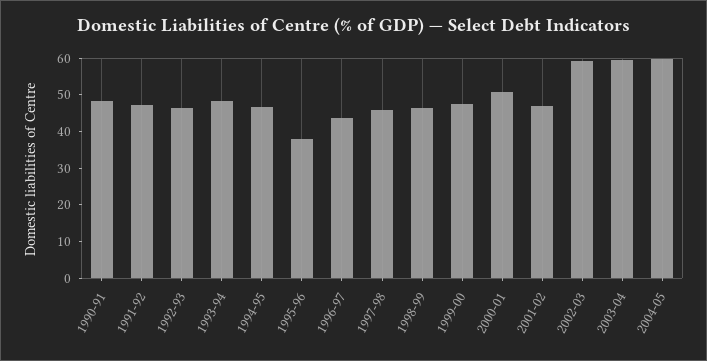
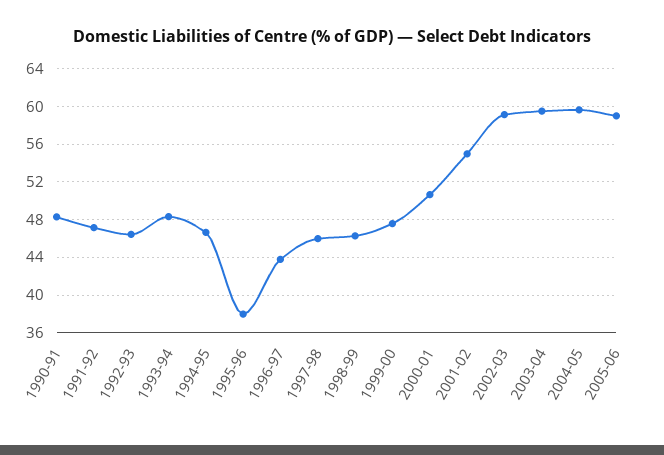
2001-02: 47.5 -> 55
2005-06: none -> 59

